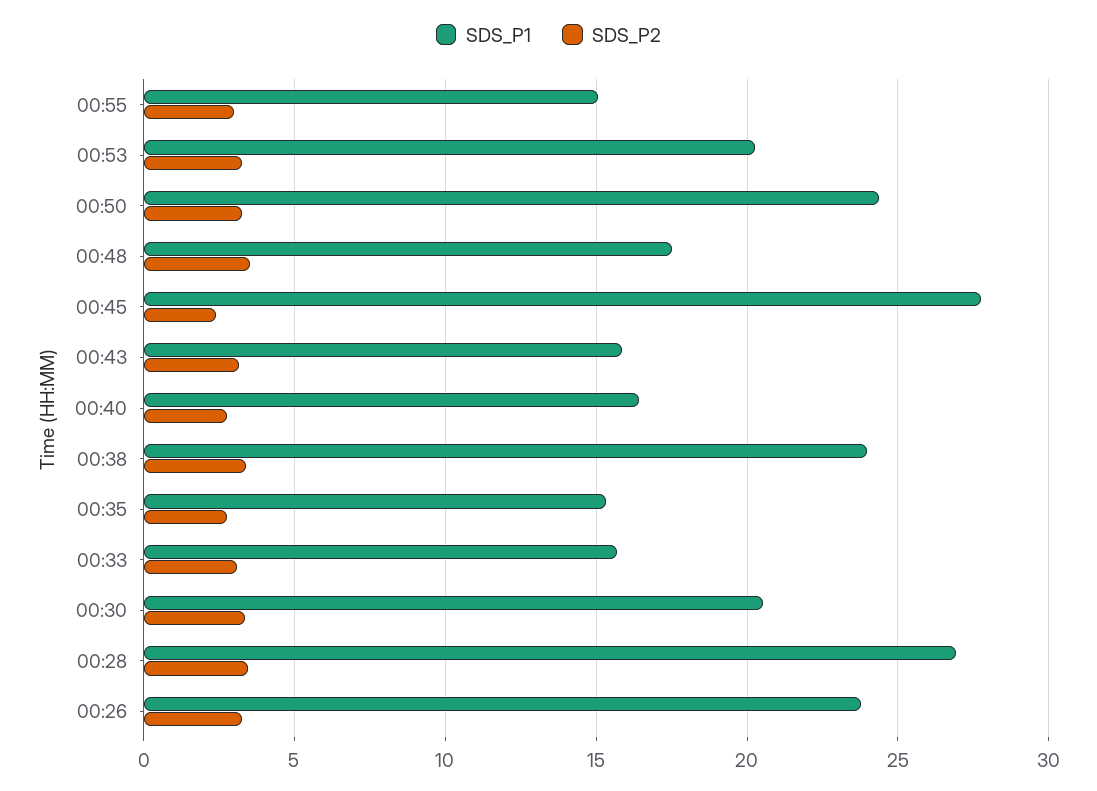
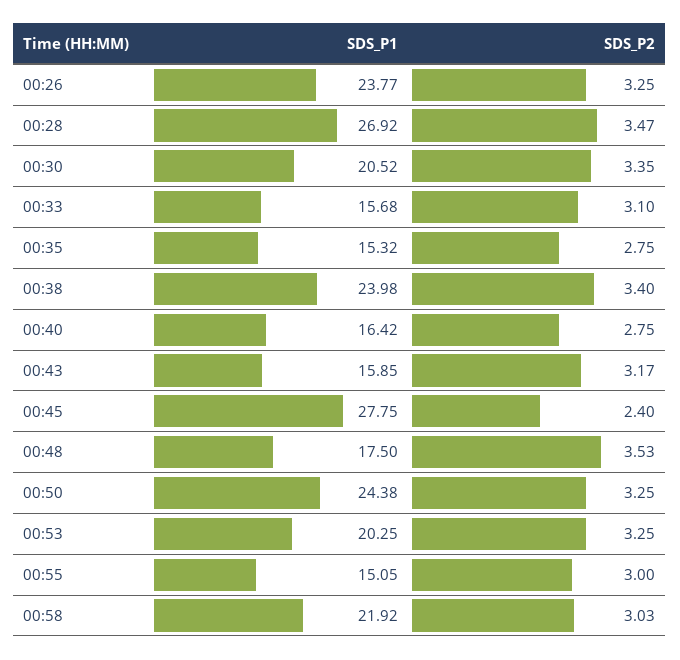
SDS_P1, 00:58: none -> 21.92
SDS_P2, 00:58: none -> 3.03

